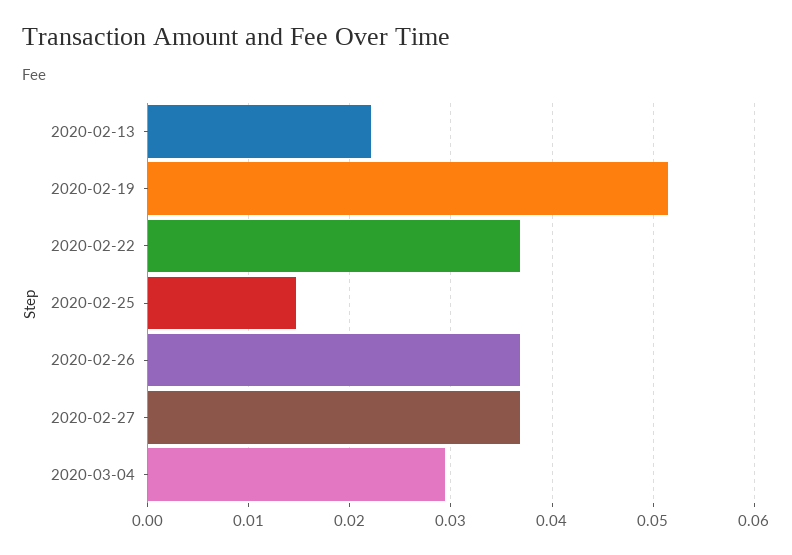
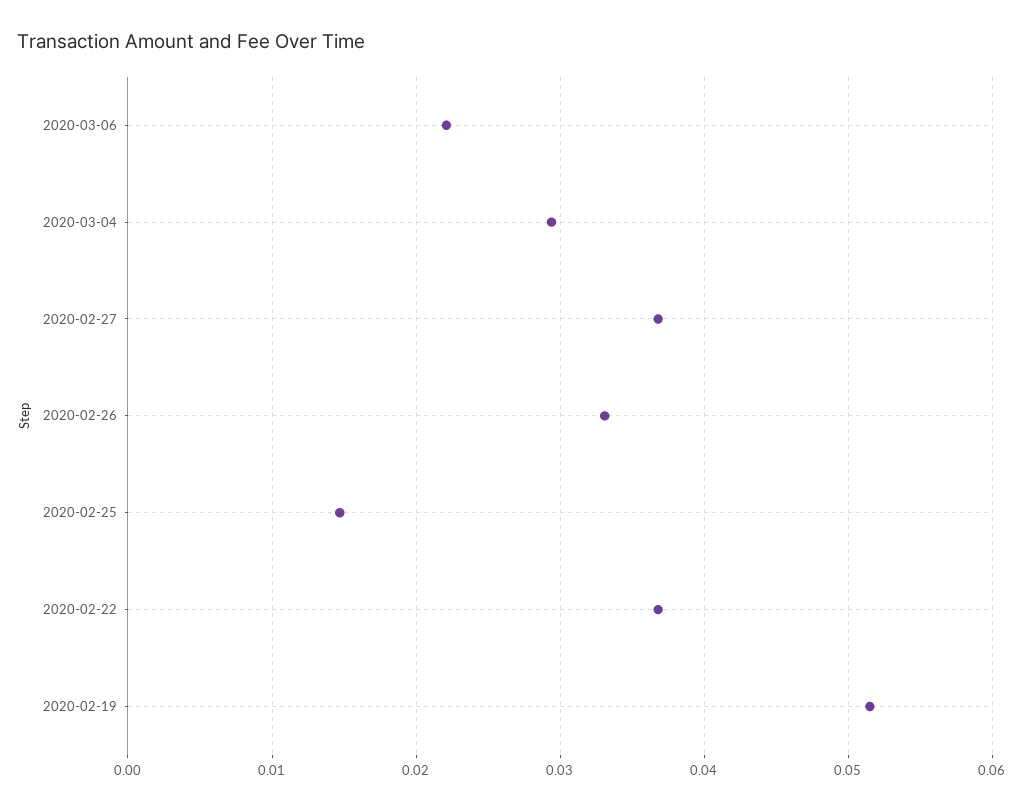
2020-02-13: 0.022 -> none
2020-02-26: 0.037 -> 0.033
2020-03-06: none -> 0.022

